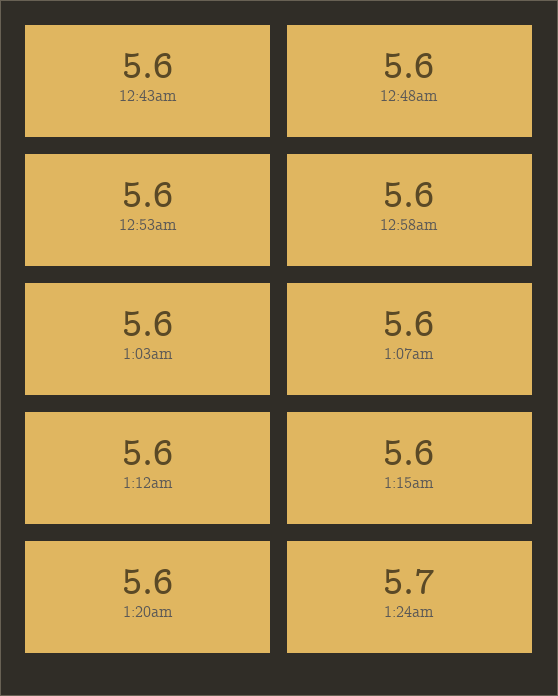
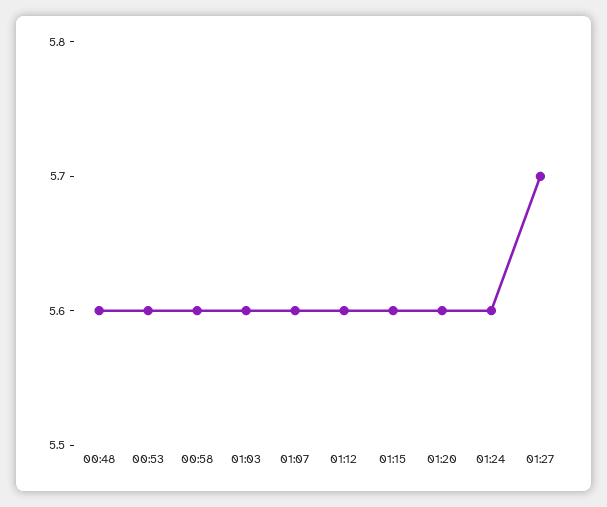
12:43am: 5.6 -> none
1:24am: 5.7 -> 5.6
01:27: none -> 5.7

